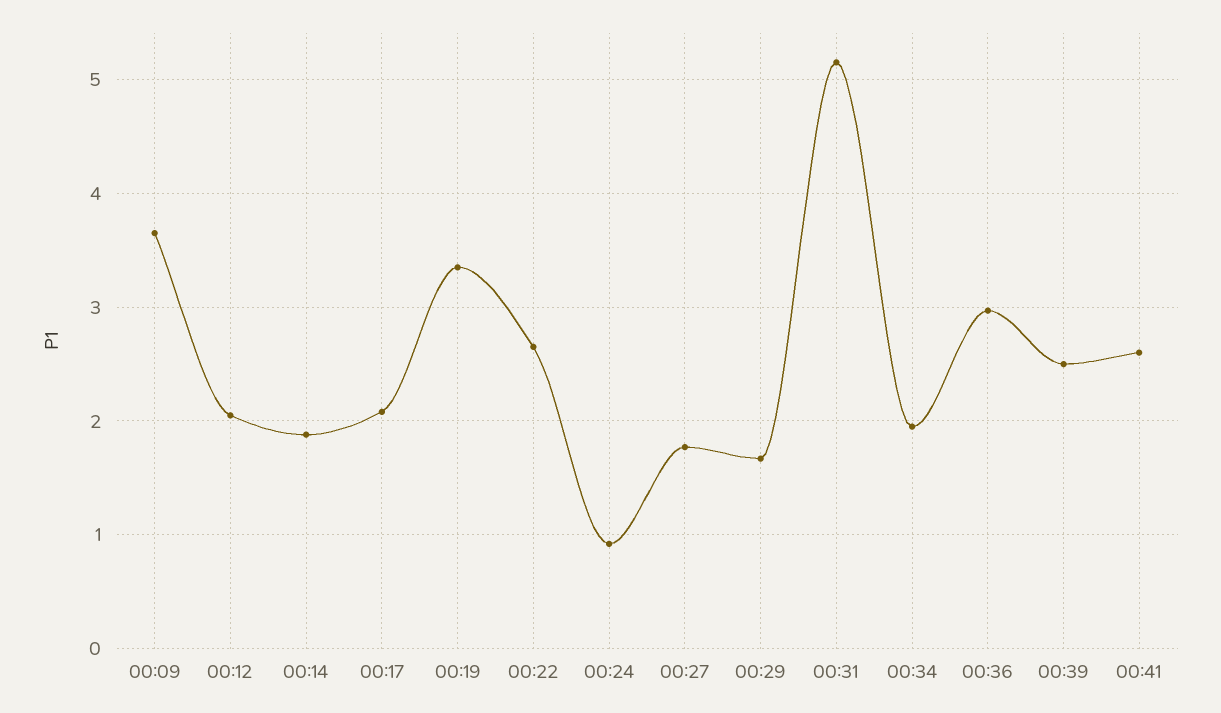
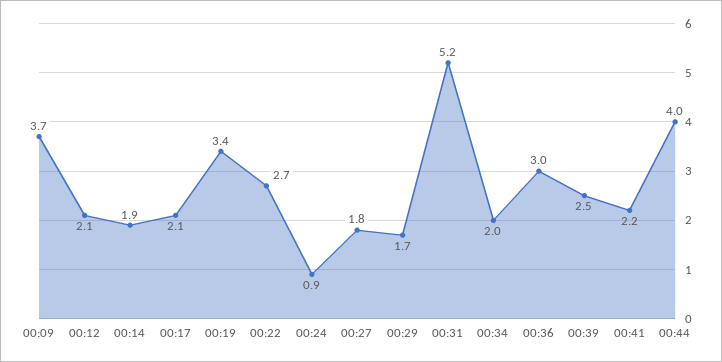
00:41: 2.6 -> 2.2
00:44: none -> 4

